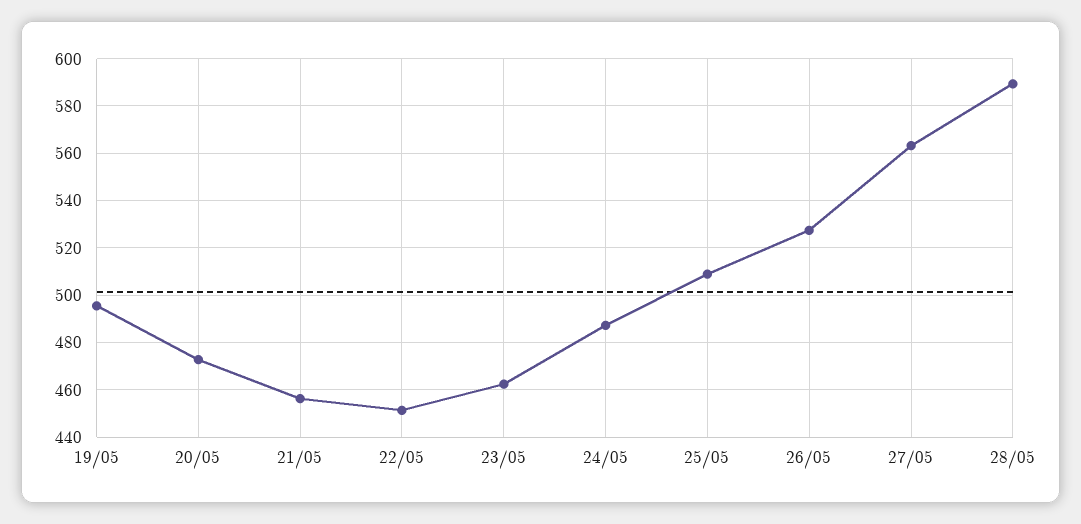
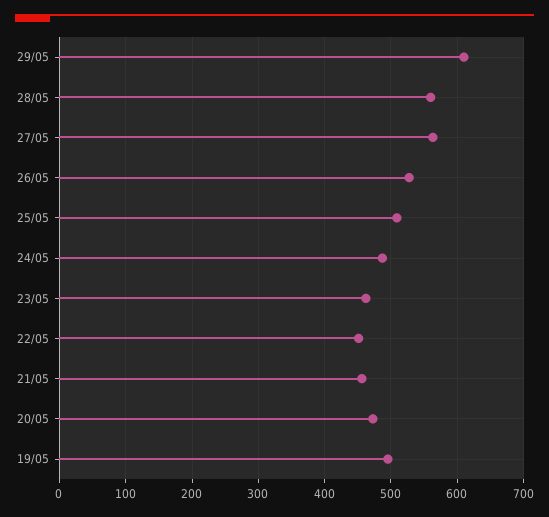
28/05: 590 -> 560
29/05: none -> 610

